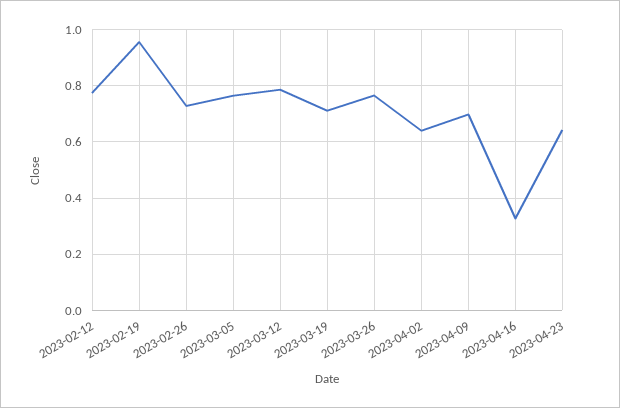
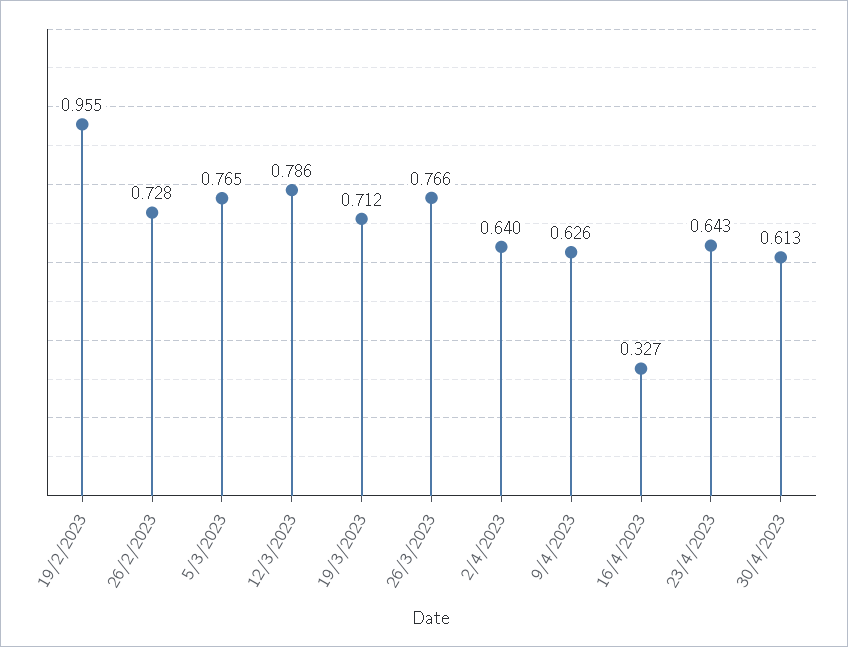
2023-02-12: 0.775 -> none
2023-04-09: 0.7 -> 0.626
30/4/2023: none -> 0.613

